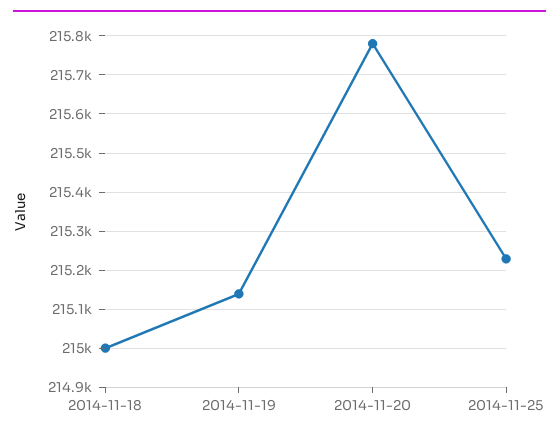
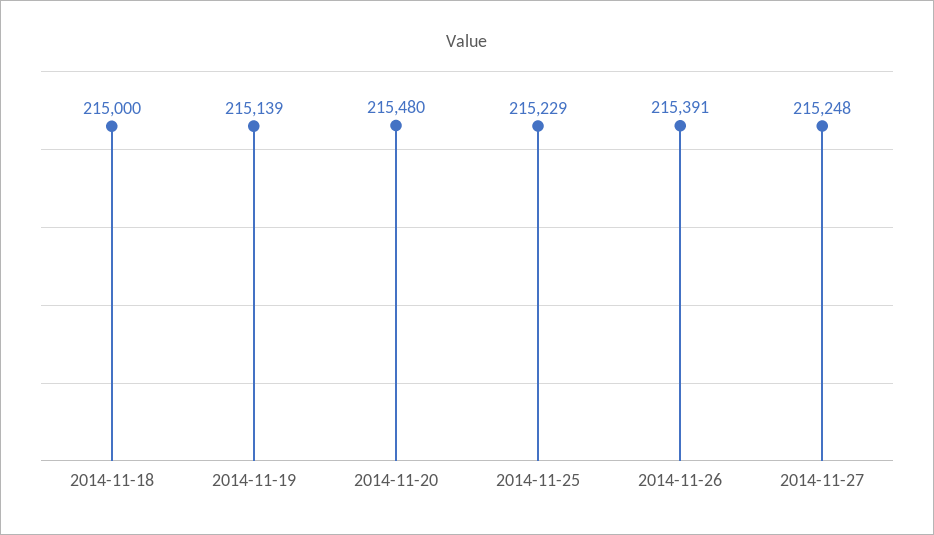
2014-11-20: 215780 -> 215480
2014-11-26: none -> 215391
2014-11-27: none -> 215248

